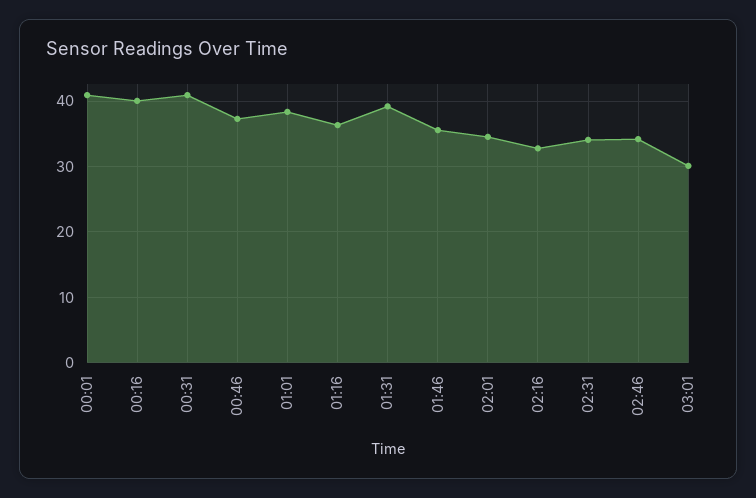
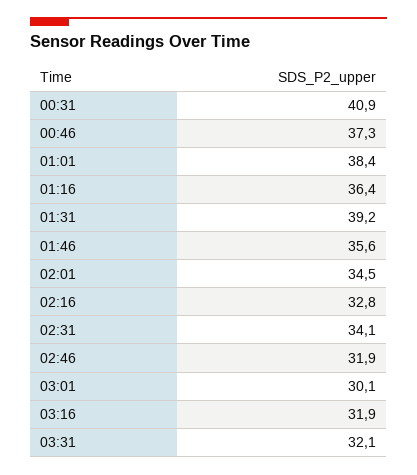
00:01: 41 -> none
00:16: 40 -> none
02:46: 34 -> 31.9
03:16: none -> 31.9
03:31: none -> 32.1

